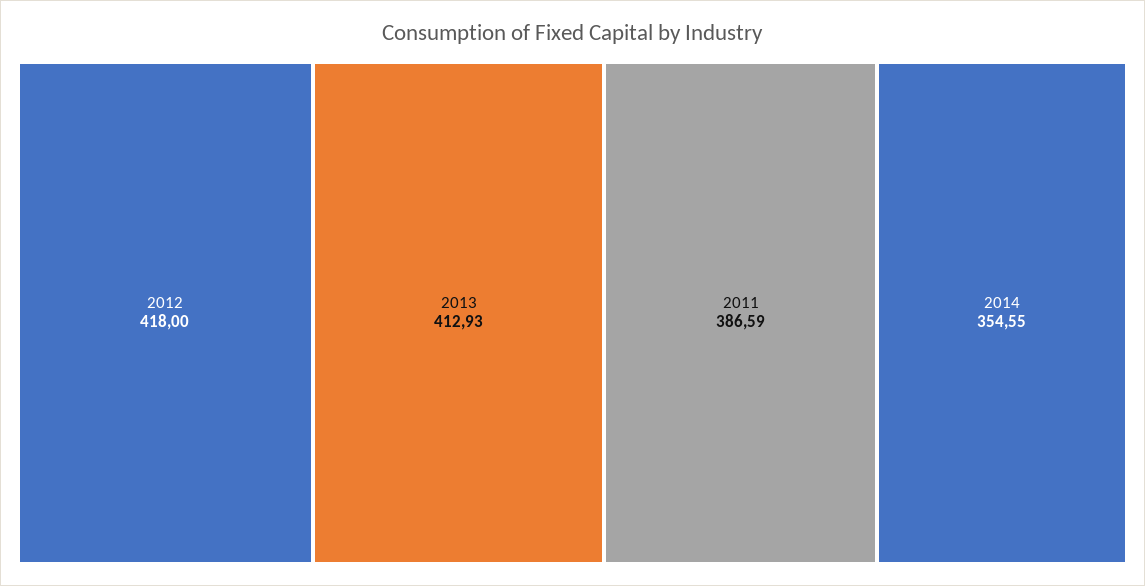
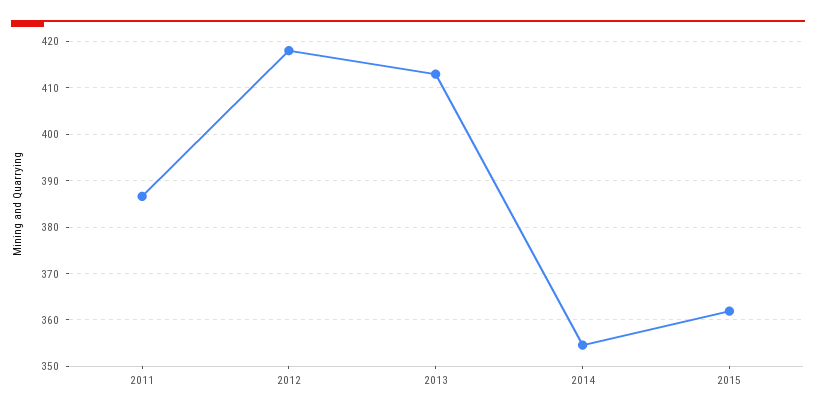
2015: none -> 362

